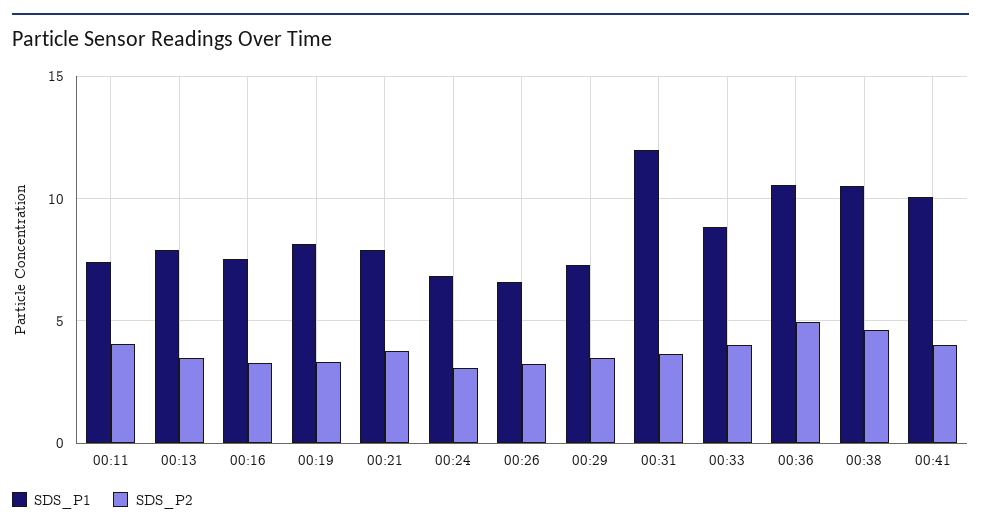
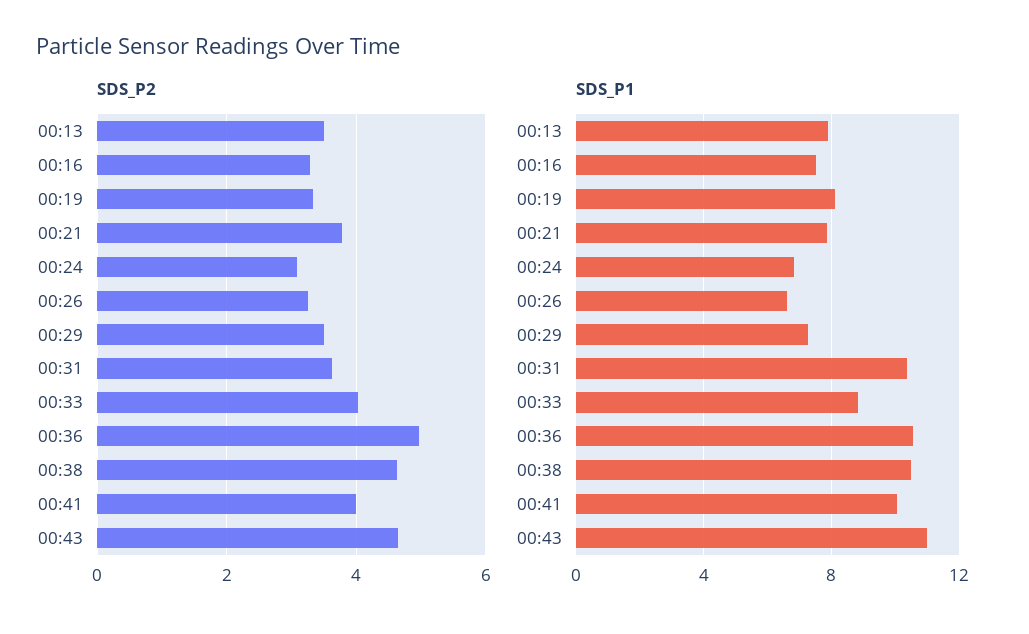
SDS_P1, 00:11: 7.5 -> none
SDS_P2, 00:11: 4 -> none
SDS_P1, 00:31: 12 -> 10.5
SDS_P2, 00:43: none -> 4.6
SDS_P1, 00:43: none -> 11

